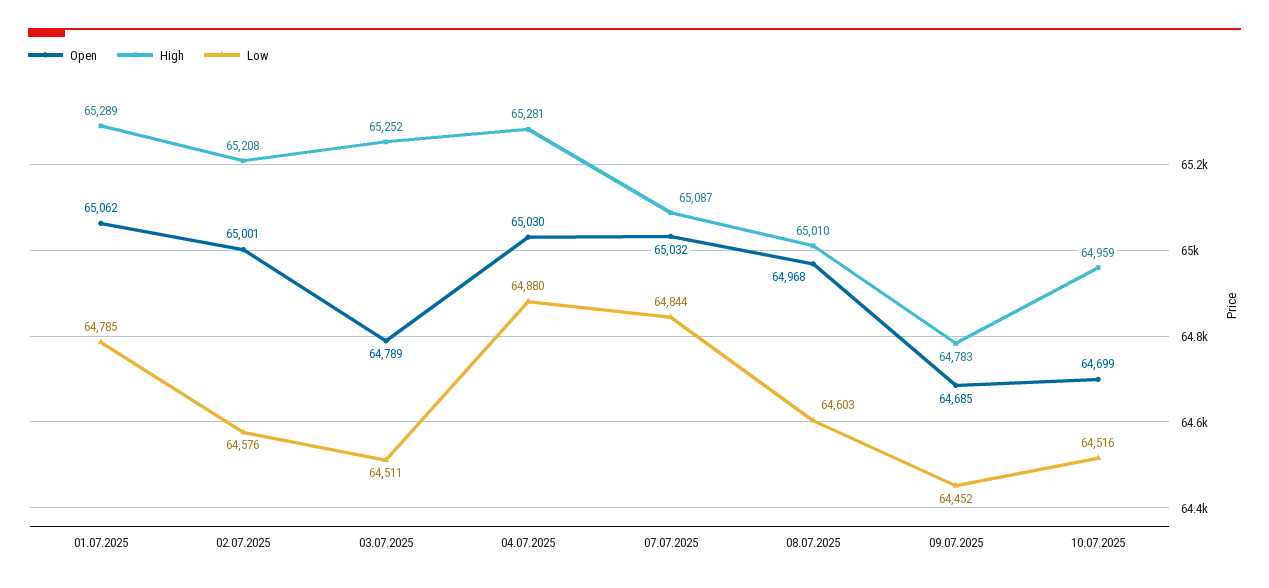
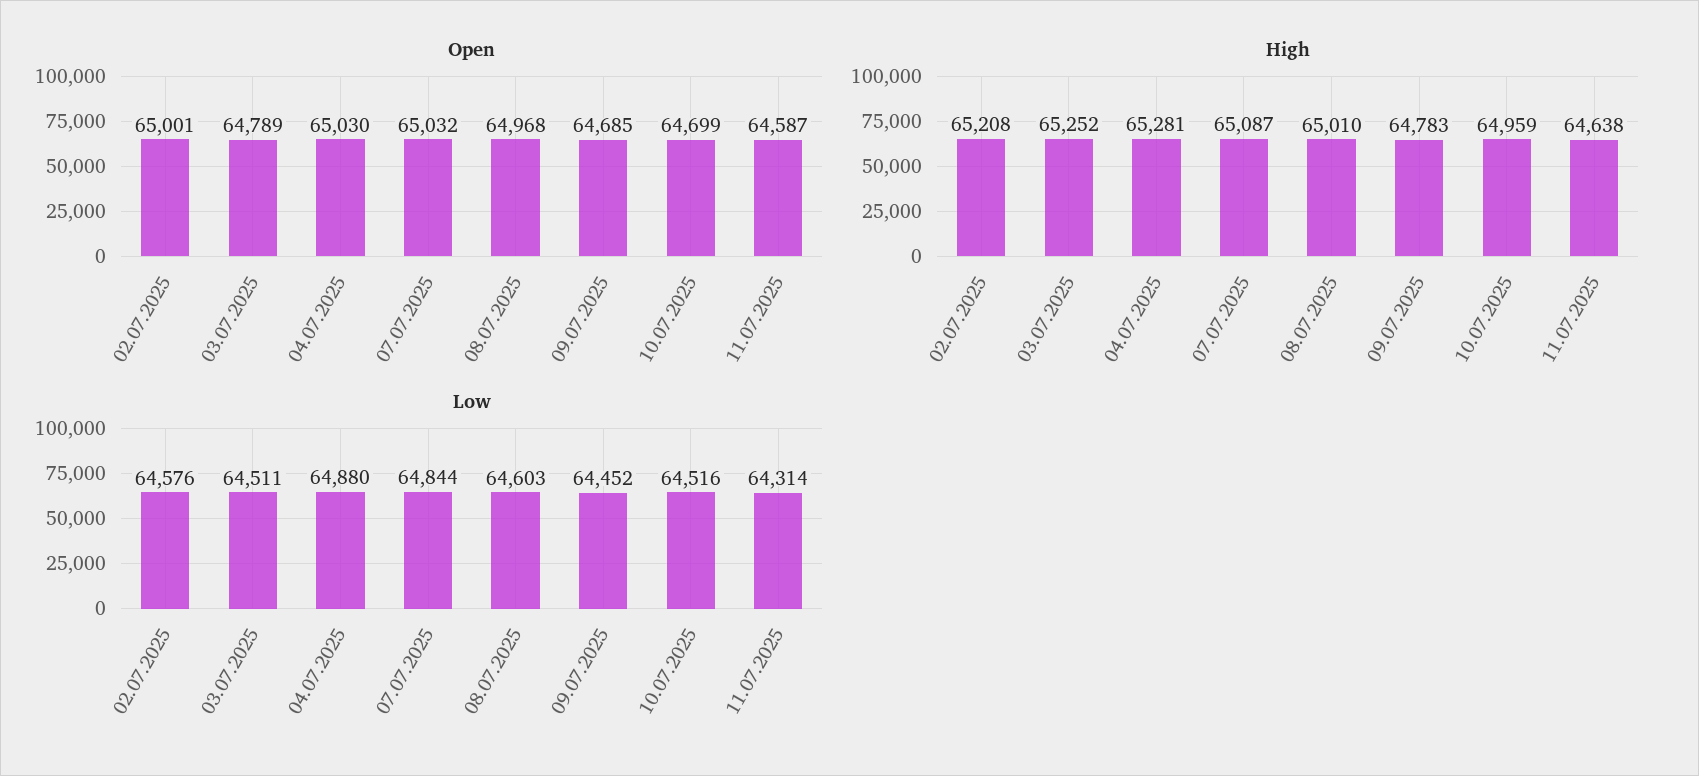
Open, 01.07.2025: 65062 -> none
High, 01.07.2025: 65289 -> none
Low, 01.07.2025: 64785 -> none
Open, 11.07.2025: none -> 64587
High, 11.07.2025: none -> 64638
Low, 11.07.2025: none -> 64314

